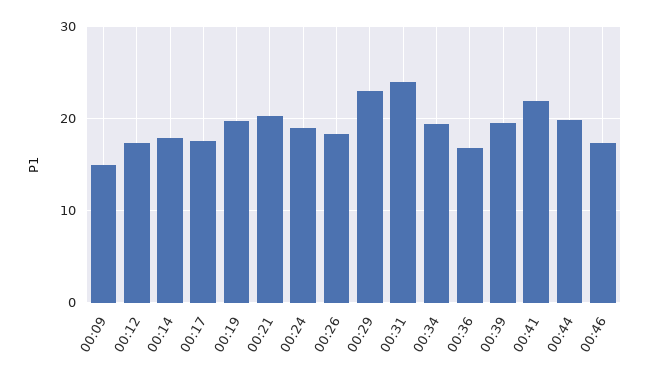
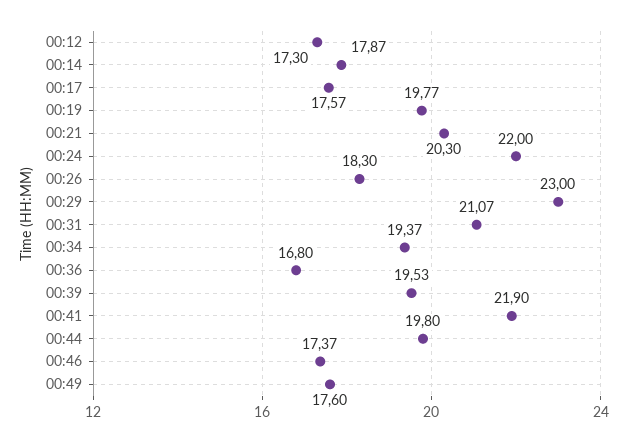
00:09: 15 -> none
00:24: 19 -> 22
00:31: 24 -> 21.07
00:49: none -> 17.6

